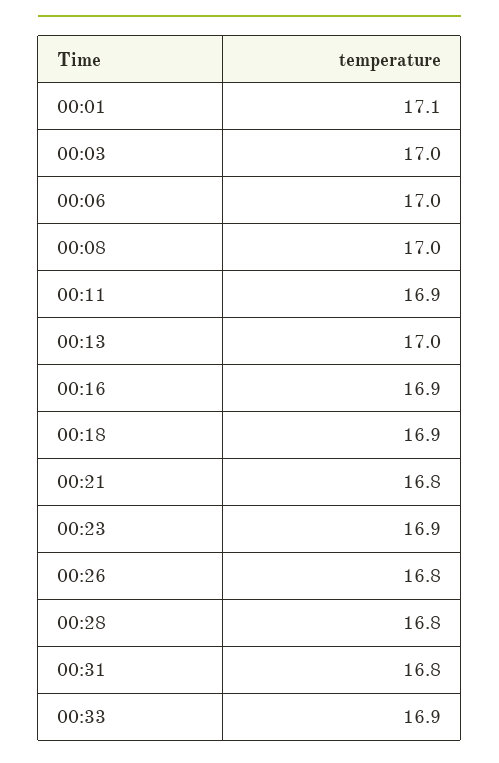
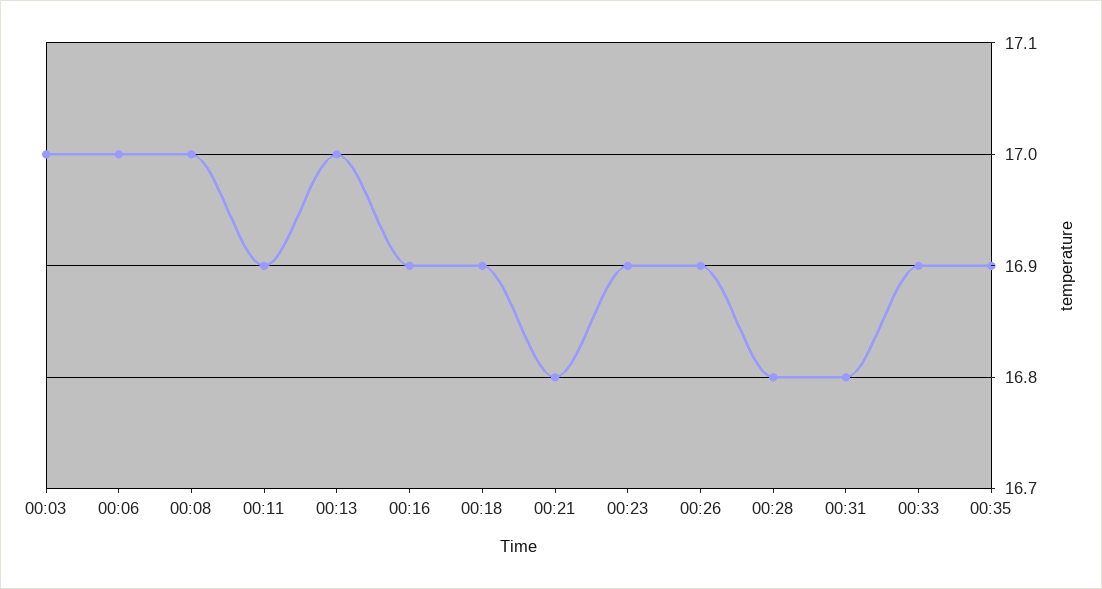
00:01: 17.1 -> none
00:26: 16.8 -> 16.9
00:35: none -> 16.9

